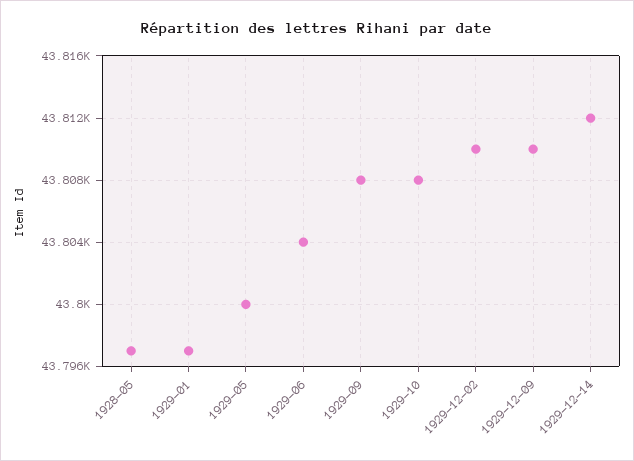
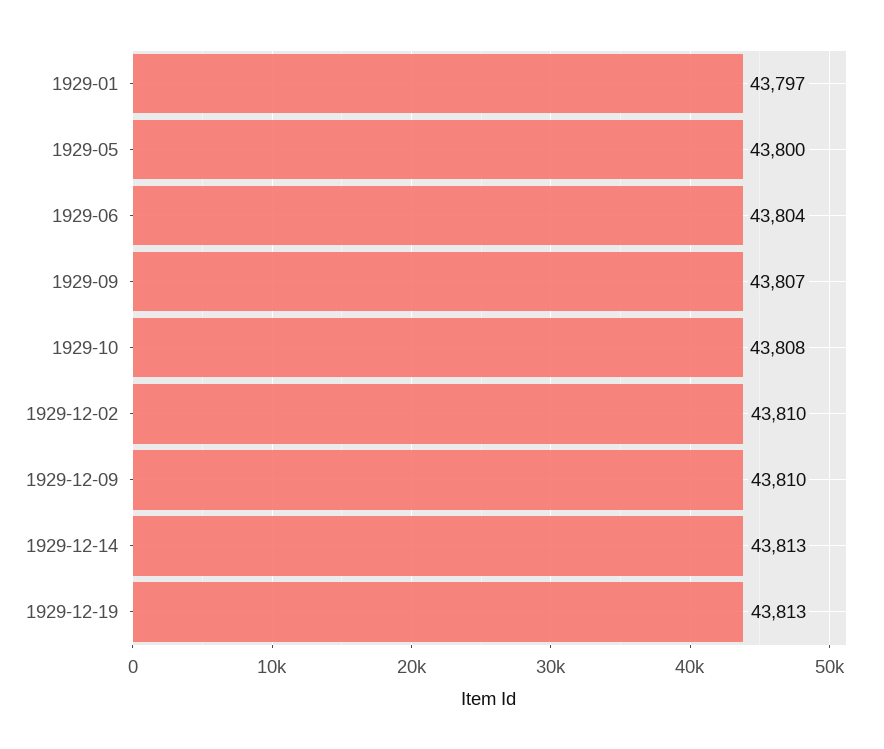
1928-05: 43797 -> none
1929-09: 43808 -> 43807
1929-12-14: 43812 -> 43813
1929-12-19: none -> 43813

